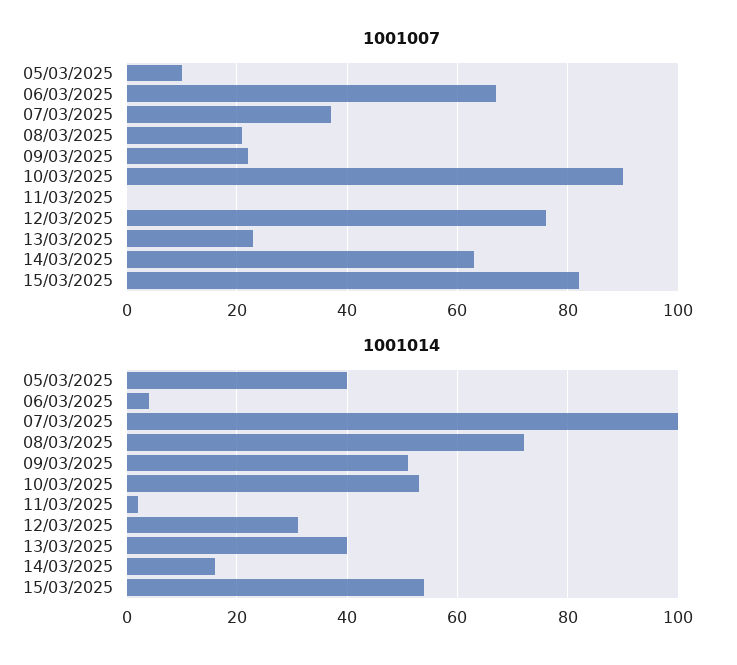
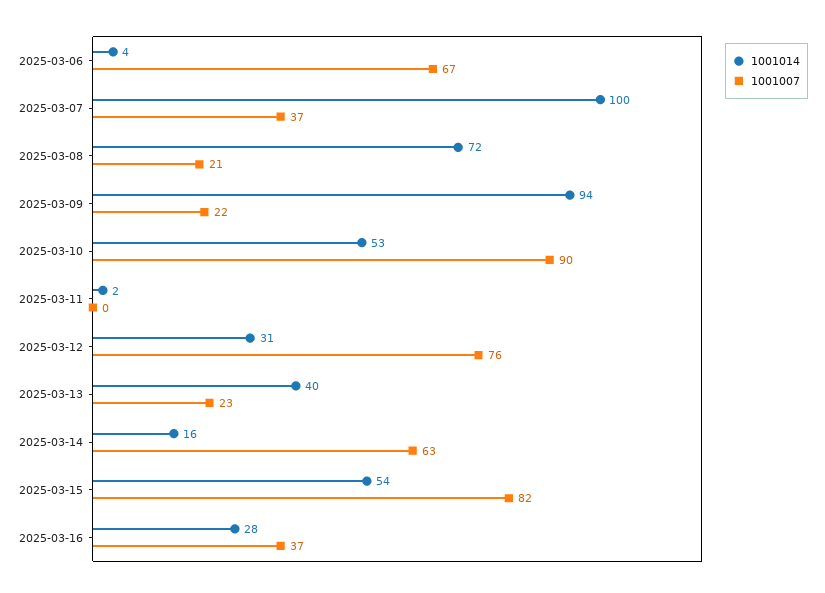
1001007, 05/03/2025: 10 -> none
1001014, 05/03/2025: 40 -> none
1001014, 09/03/2025: 50 -> 94
1001014, 2025-03-16: none -> 28
1001007, 2025-03-16: none -> 37

